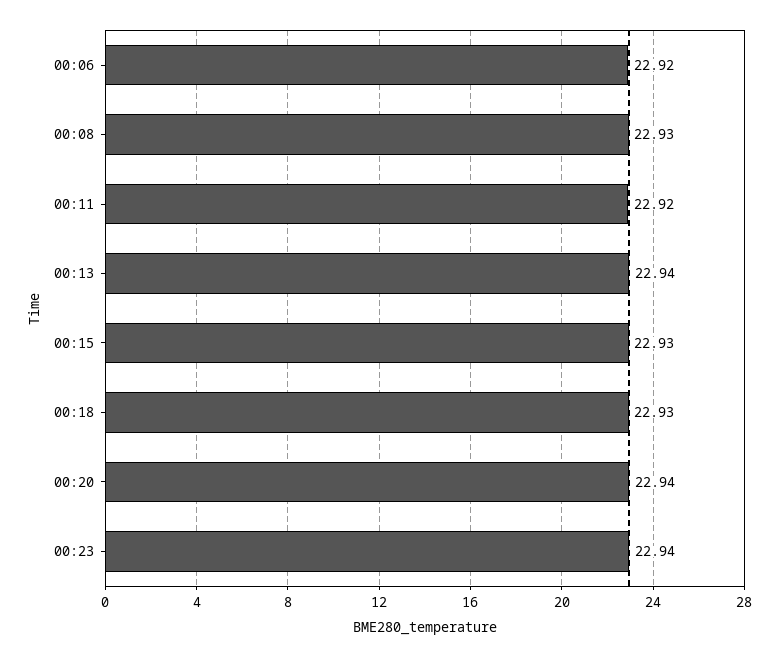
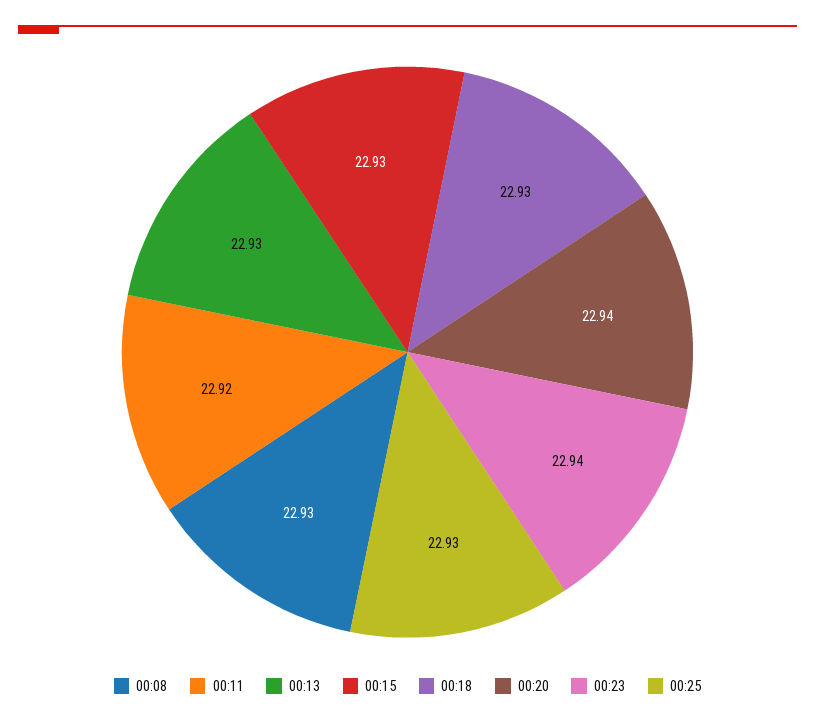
00:06: 22.92 -> none
00:13: 22.94 -> 22.93
00:25: none -> 22.93

